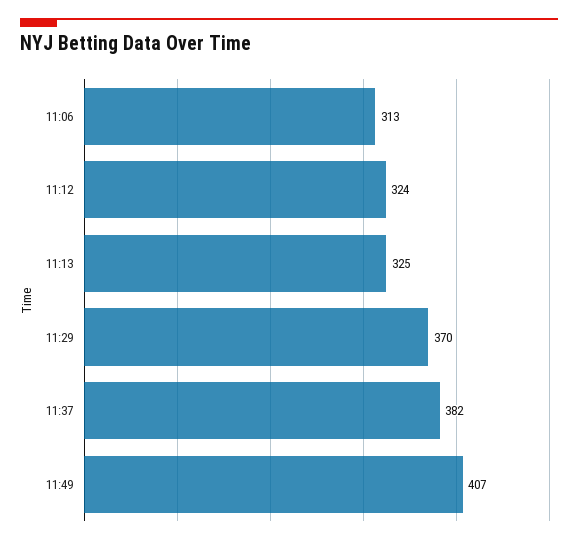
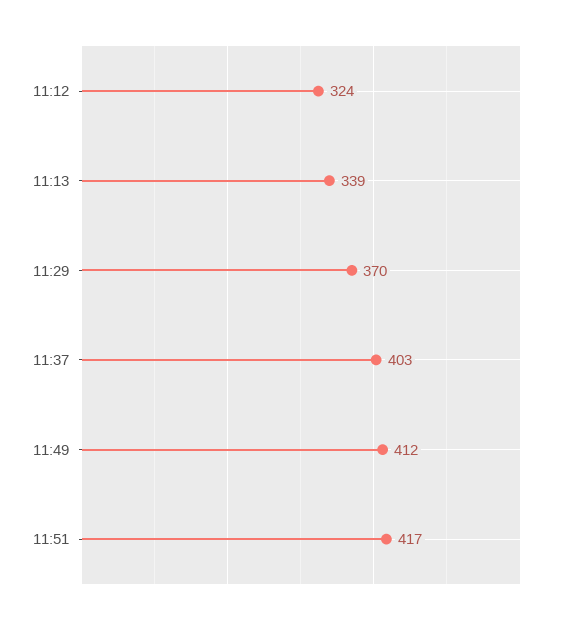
11:06: 313 -> none
11:13: 325 -> 339
11:37: 382 -> 403
11:49: 407 -> 412
11:51: none -> 417

